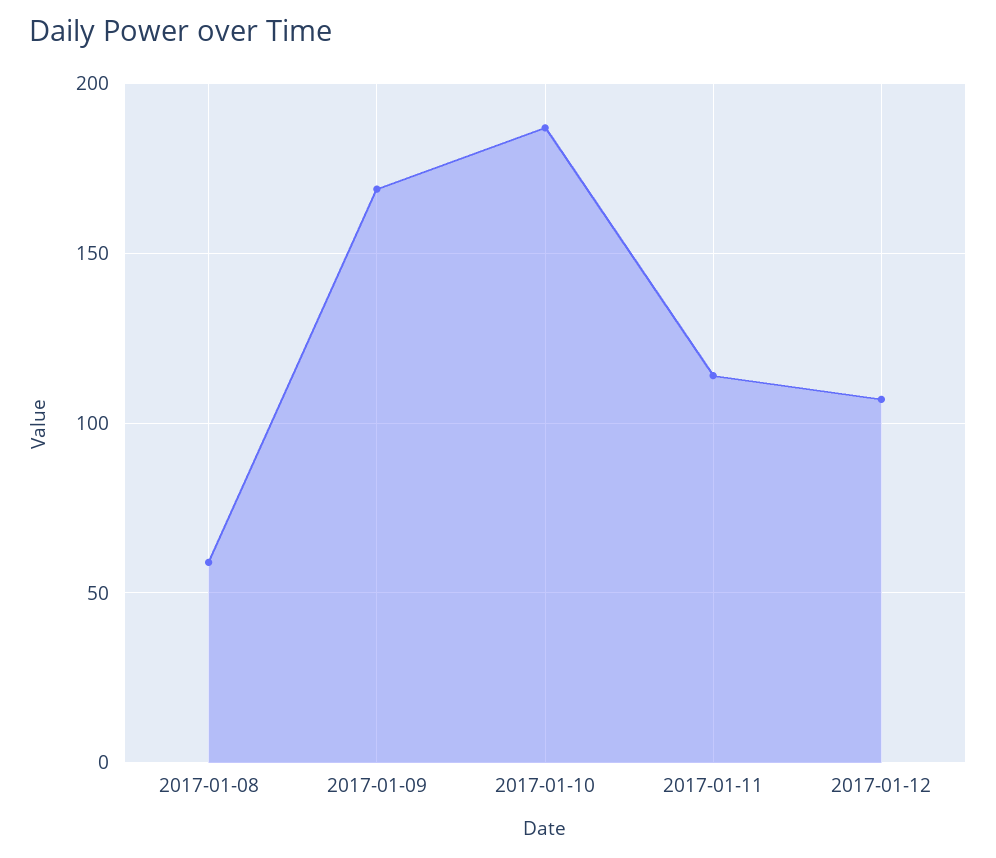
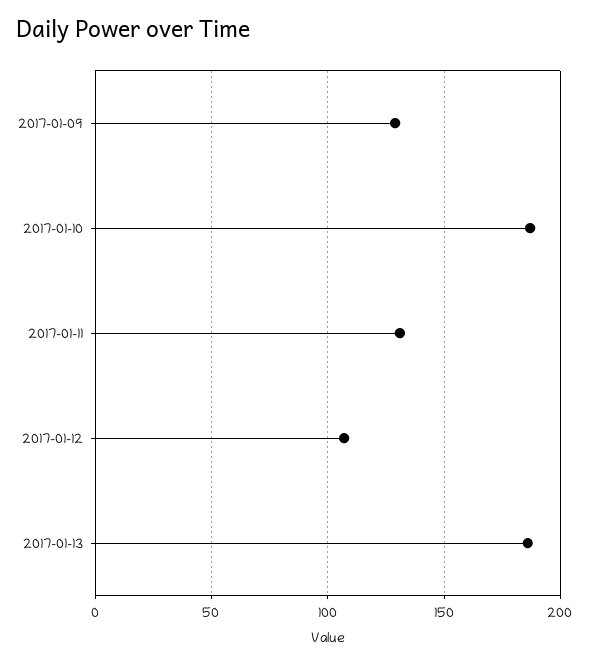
2017-01-08: 60 -> none
2017-01-09: 170 -> 130
2017-01-11: 115 -> 130
2017-01-13: none -> 185

